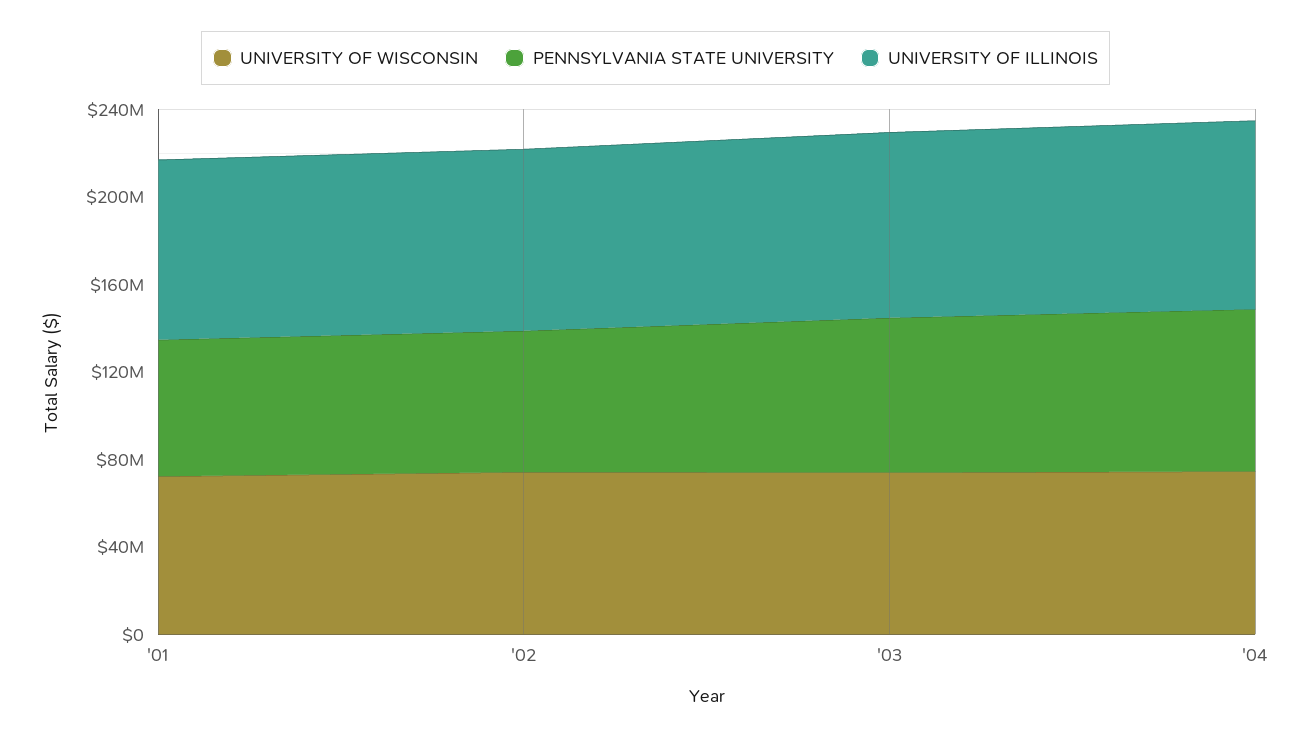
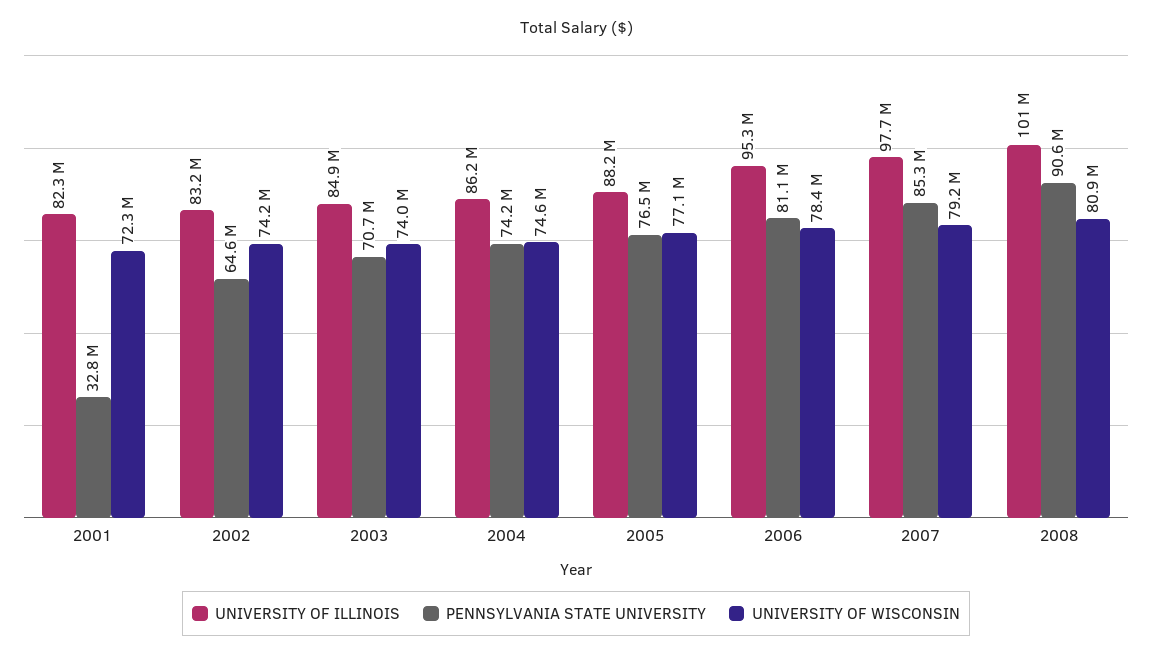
PENNSYLVANIA STATE UNIVERSITY, '01: 60000000 -> 32800000
UNIVERSITY OF ILLINOIS, 2005: none -> 88200000
PENNSYLVANIA STATE UNIVERSITY, 2005: none -> 76500000
UNIVERSITY OF WISCONSIN, 2005: none -> 77100000
UNIVERSITY OF ILLINOIS, 2006: none -> 95300000
PENNSYLVANIA STATE UNIVERSITY, 2006: none -> 81100000
UNIVERSITY OF WISCONSIN, 2006: none -> 78400000
UNIVERSITY OF ILLINOIS, 2007: none -> 97700000
PENNSYLVANIA STATE UNIVERSITY, 2007: none -> 85300000
UNIVERSITY OF WISCONSIN, 2007: none -> 79200000
UNIVERSITY OF ILLINOIS, 2008: none -> 101000000
PENNSYLVANIA STATE UNIVERSITY, 2008: none -> 90600000
UNIVERSITY OF WISCONSIN, 2008: none -> 80900000

